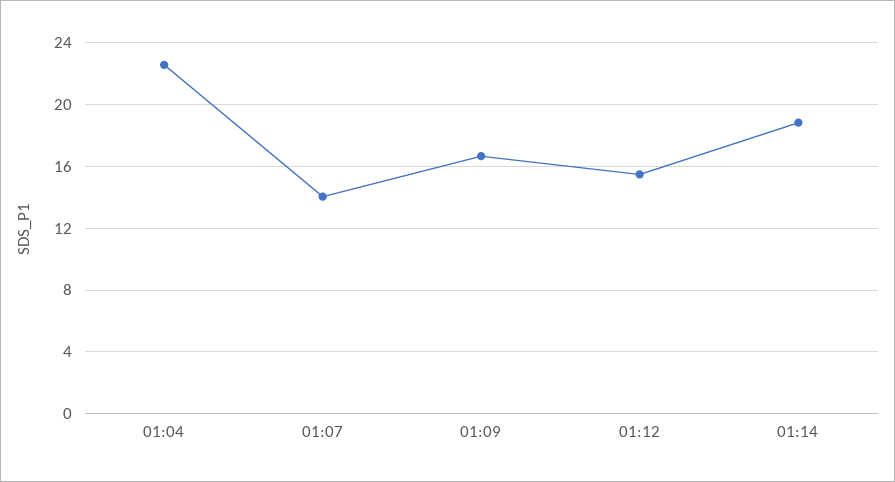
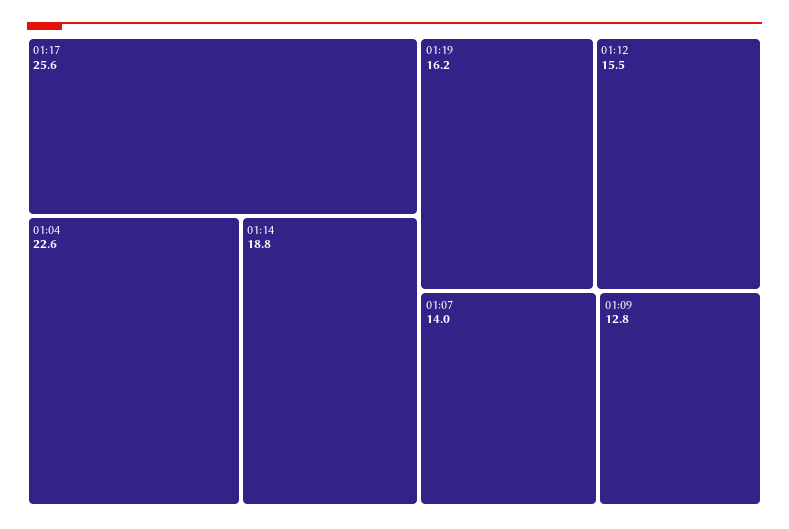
01:09: 16.5 -> 12.8
01:17: none -> 25.6
01:19: none -> 16.2

